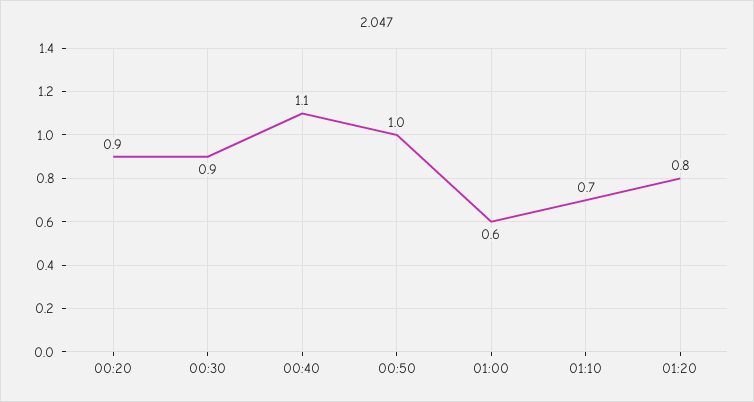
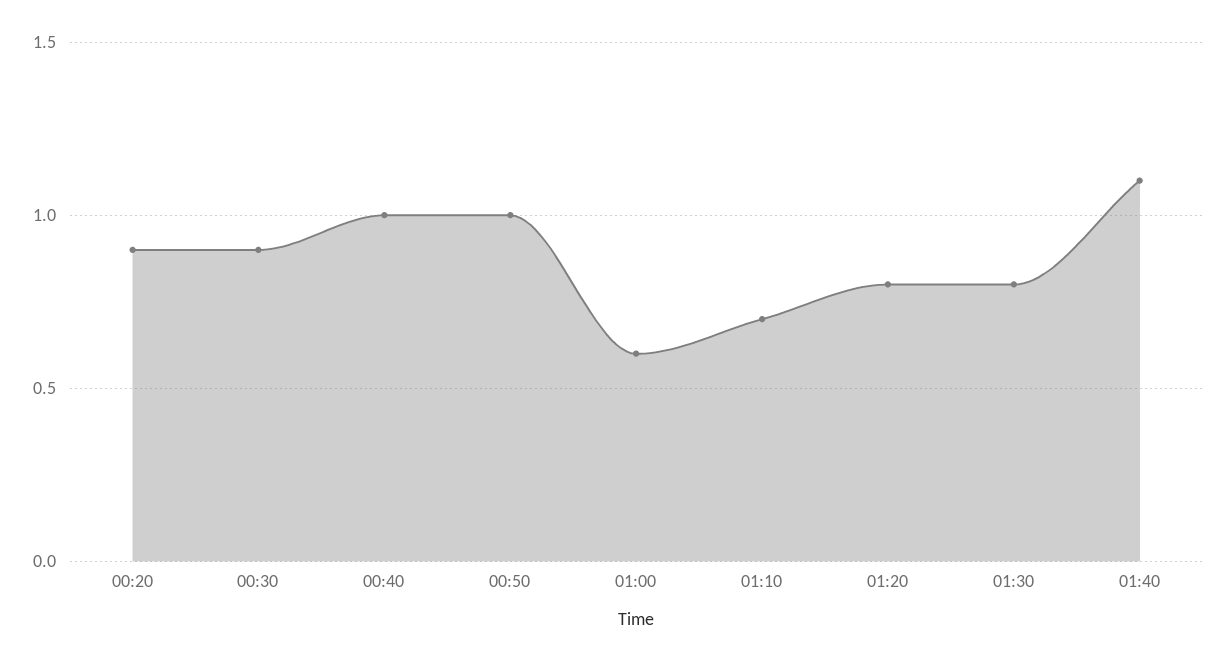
00:40: 1.1 -> 1
01:30: none -> 0.8
01:40: none -> 1.1

